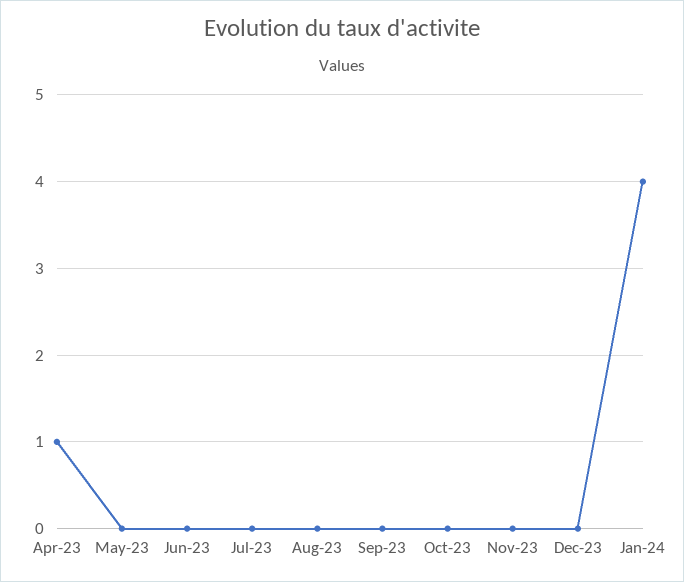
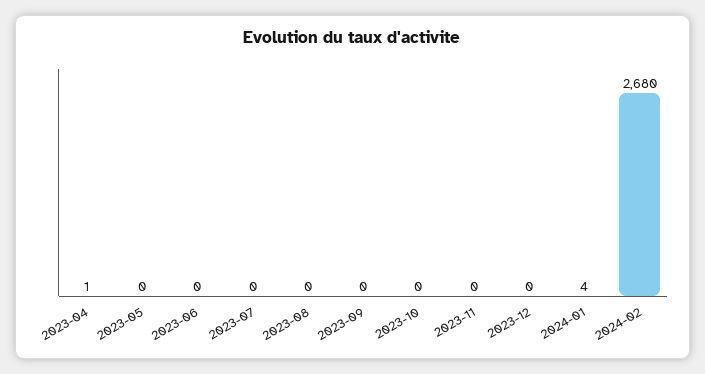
2024-02: none -> 2680

